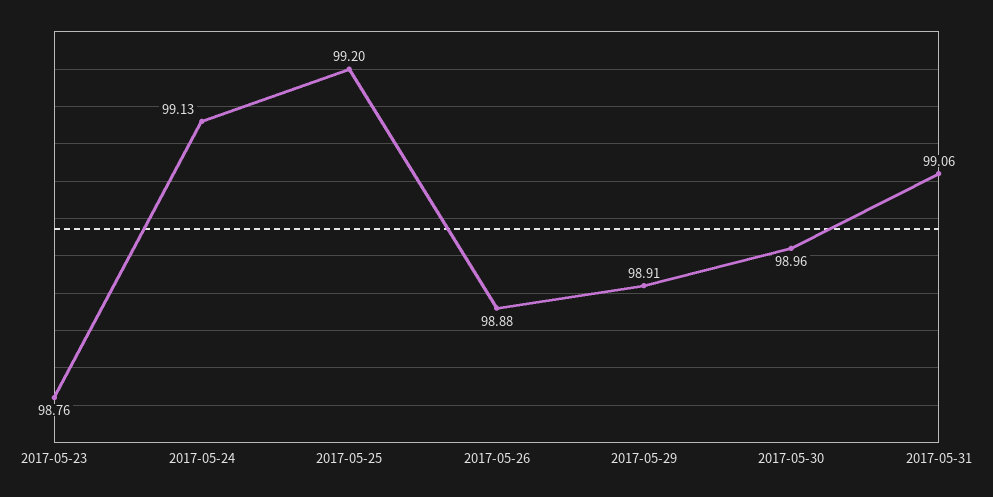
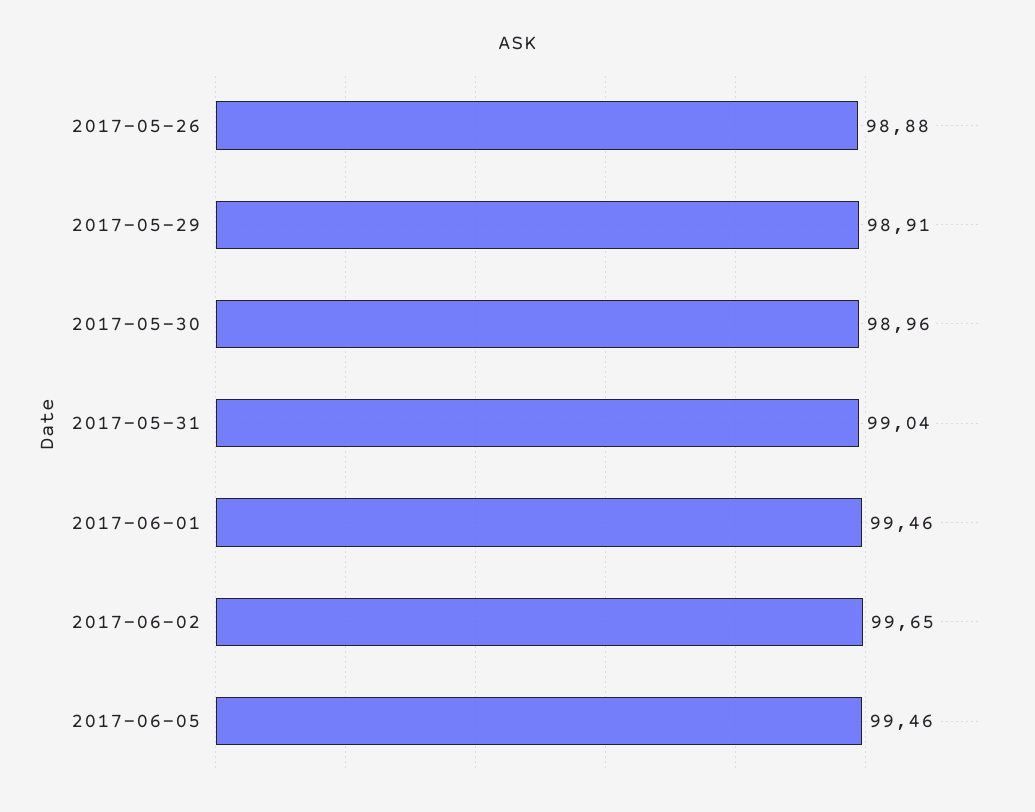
2017-05-23: 98.76 -> none
2017-05-24: 99.13 -> none
2017-05-25: 99.2 -> none
2017-05-31: 99.06 -> 99.04
2017-06-01: none -> 99.46
2017-06-02: none -> 99.65
2017-06-05: none -> 99.46

